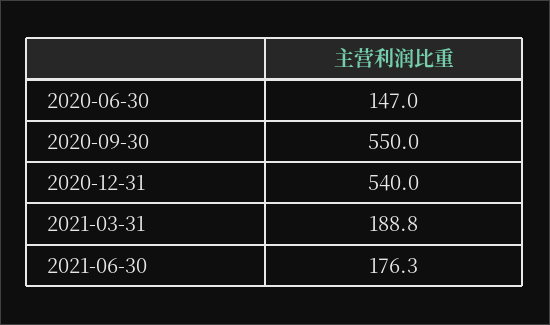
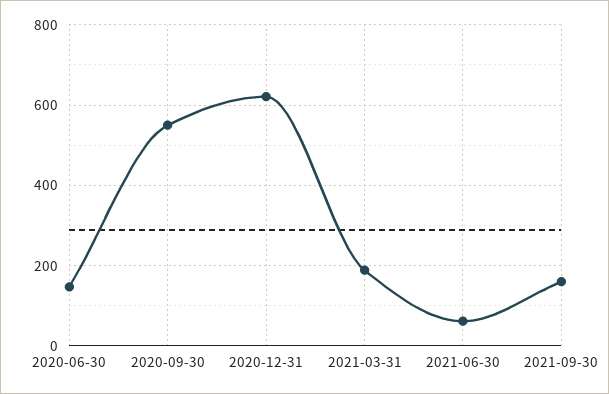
2020-12-31: 540 -> 620
2021-06-30: 176.3 -> 60
2021-09-30: none -> 160

